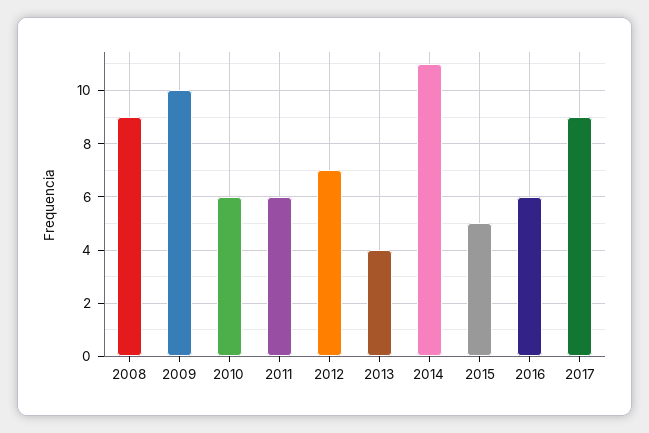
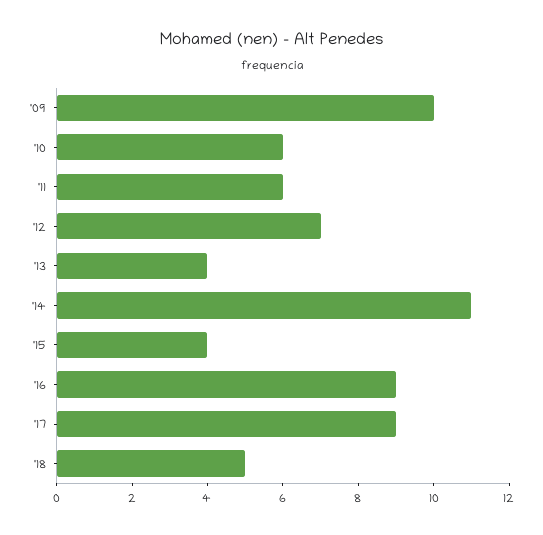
2008: 9 -> none
2015: 5 -> 4
2016: 6 -> 9
'18: none -> 5

